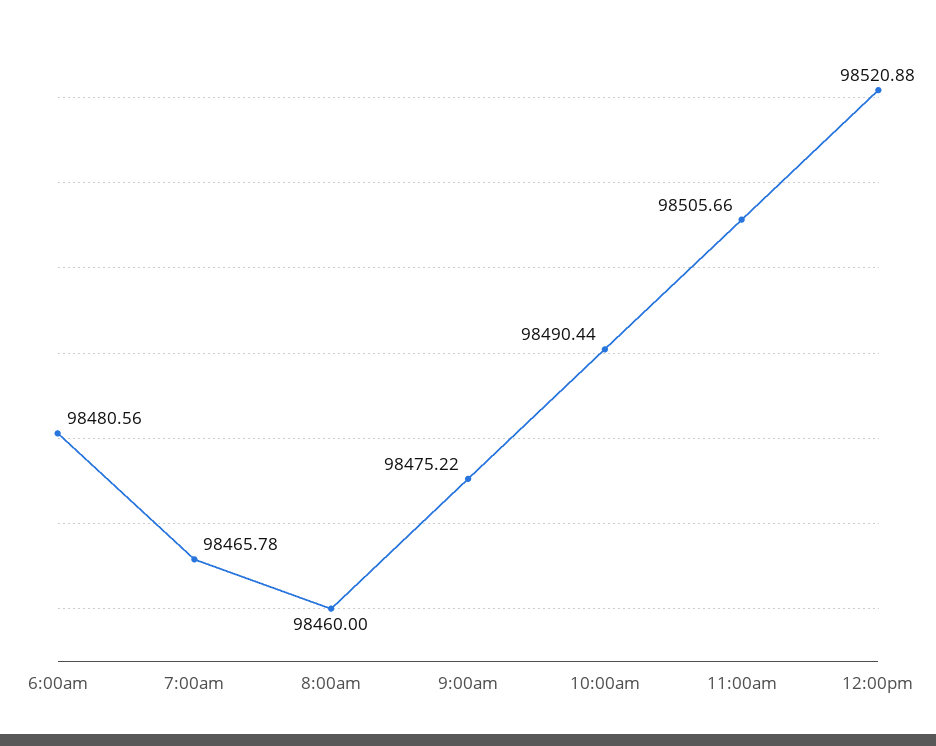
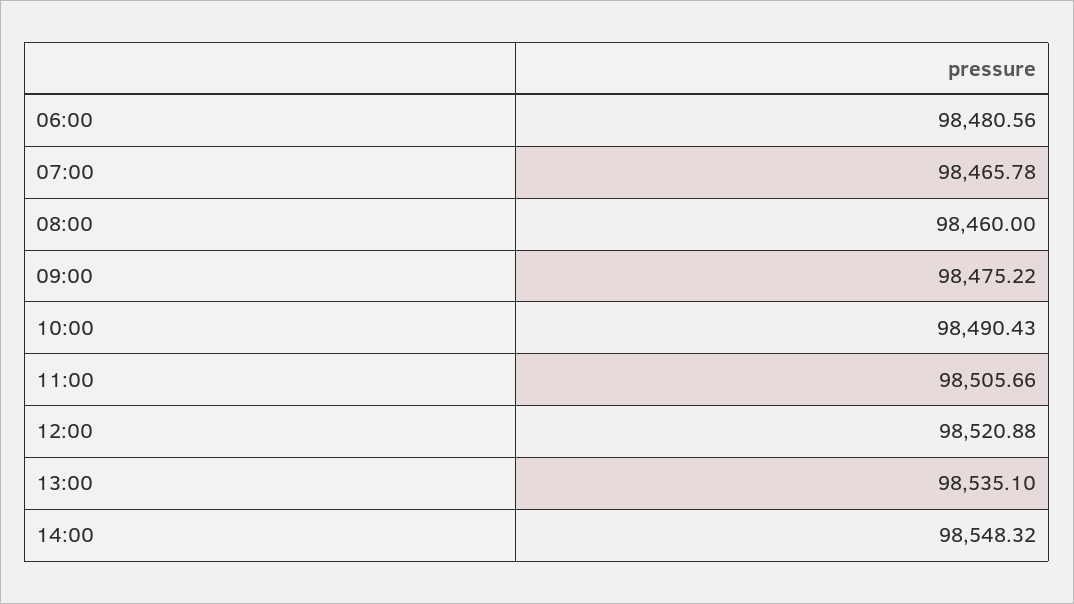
10:00am: 98490.44 -> 98490.43
13:00: none -> 98535.1
14:00: none -> 98548.32

